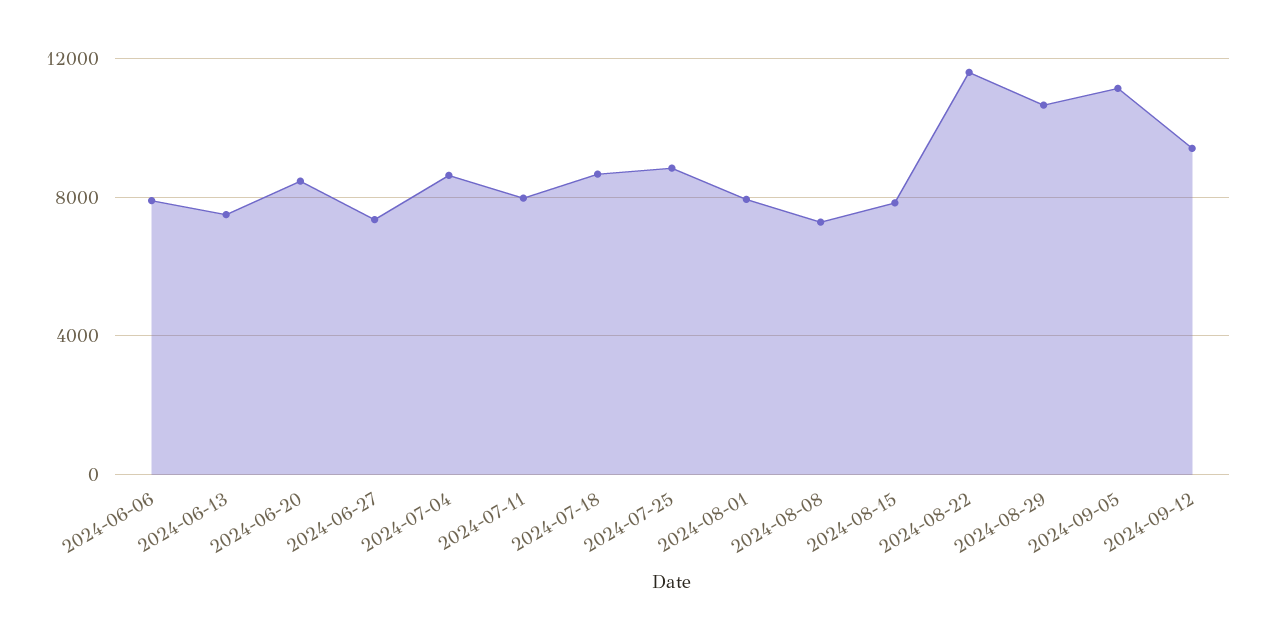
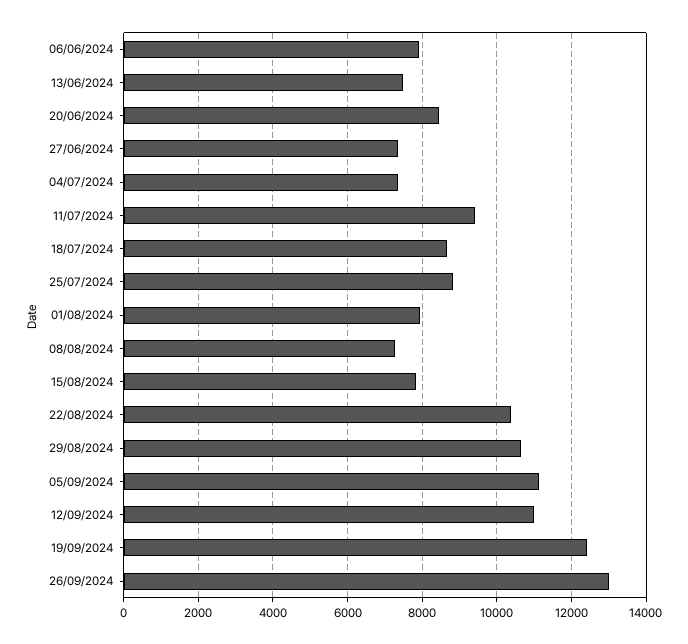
2024-07-04: 8500 -> 7400
2024-07-11: 8000 -> 9400
2024-08-22: 11500 -> 10400
2024-09-12: 9500 -> 11000
19/09/2024: none -> 12400
26/09/2024: none -> 13000

